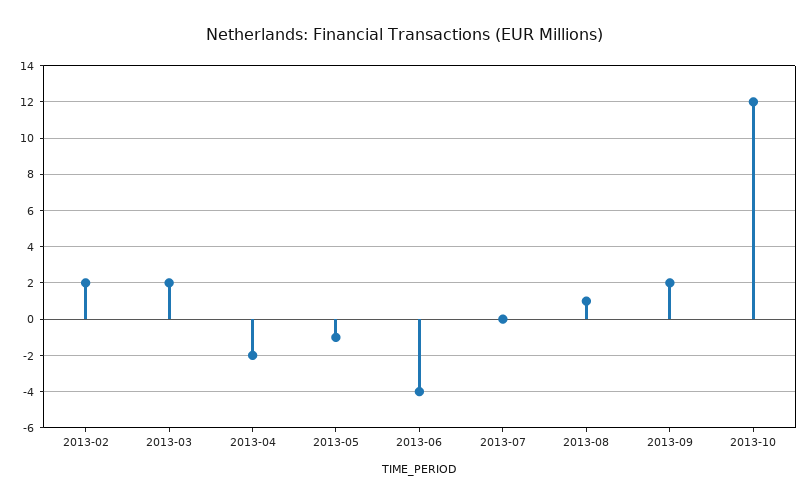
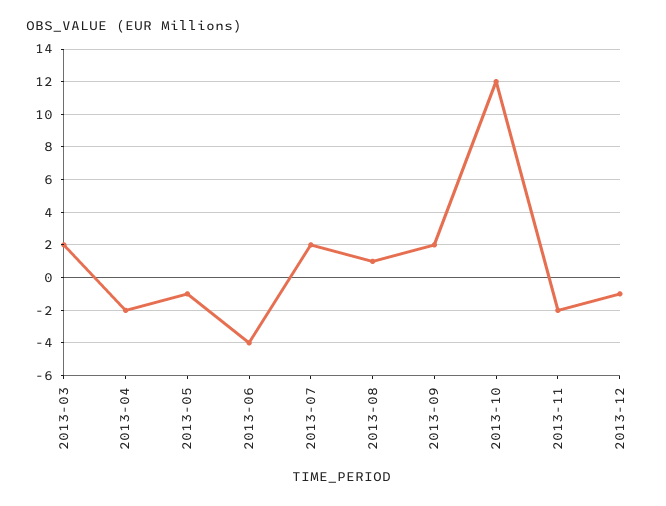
2013-02: 2 -> none
2013-07: 0 -> 2
2013-11: none -> -2
2013-12: none -> -1

